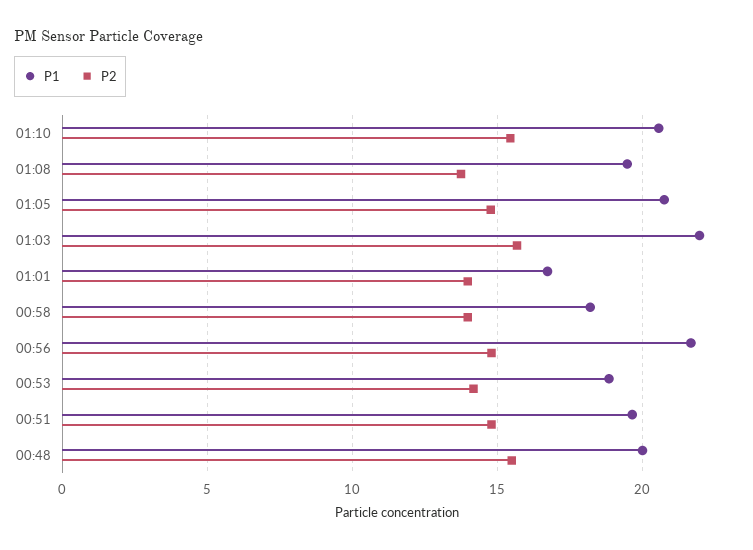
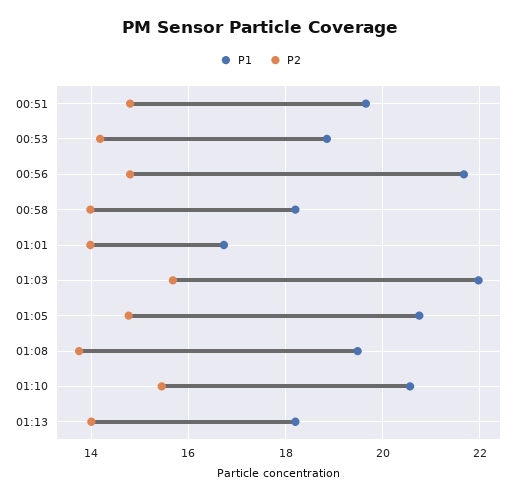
P1, 00:48: 20 -> none
P2, 00:48: 15.5 -> none
P1, 01:13: none -> 18.2
P2, 01:13: none -> 14

